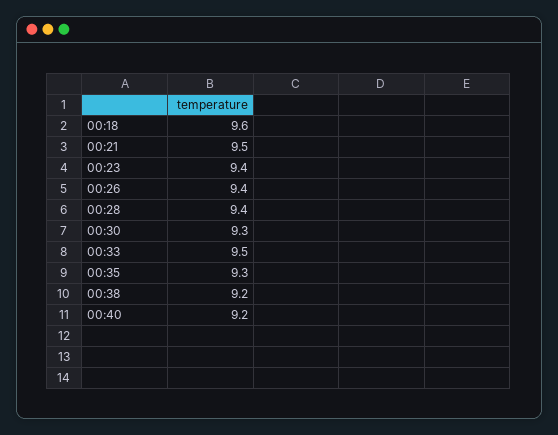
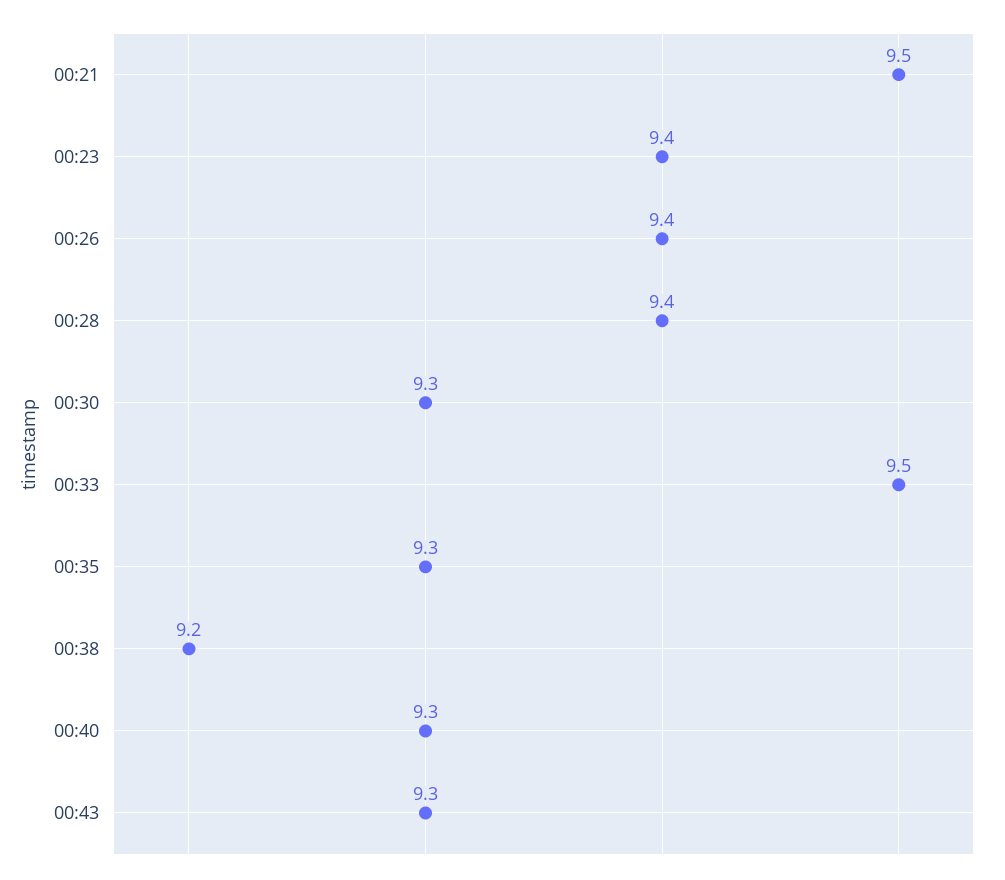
00:18: 9.6 -> none
00:40: 9.2 -> 9.3
00:43: none -> 9.3

